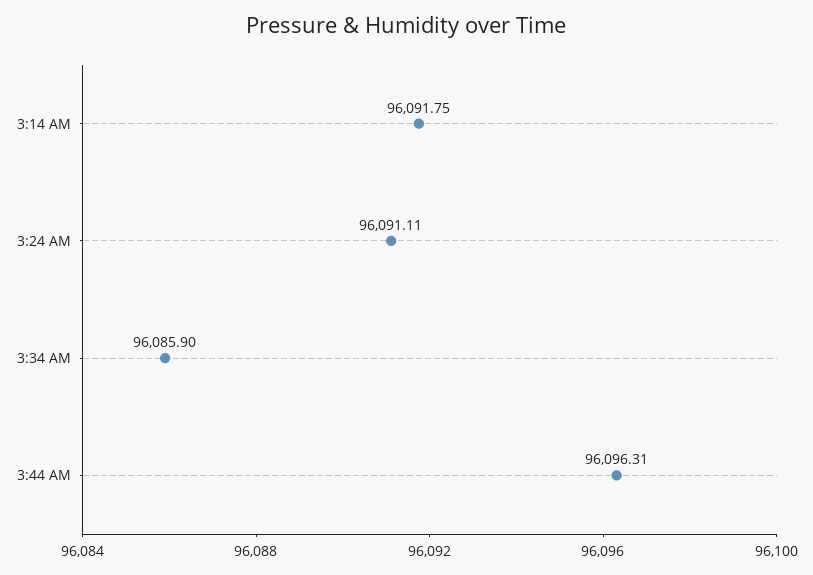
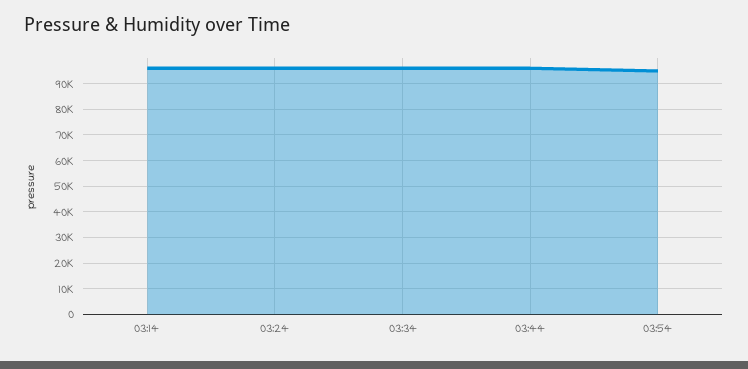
03:54: none -> 95000

